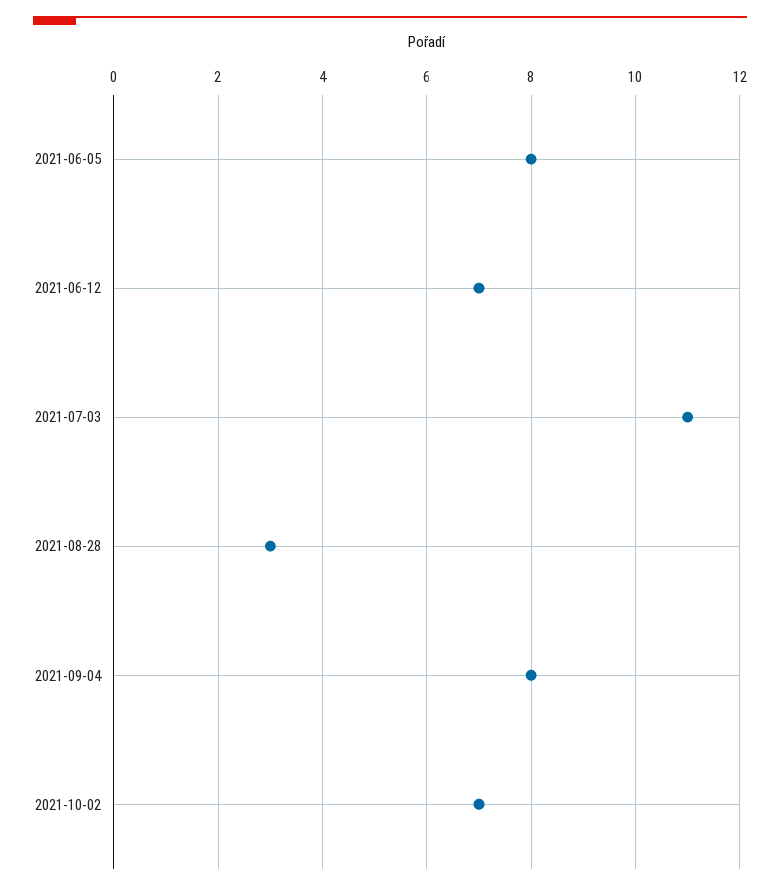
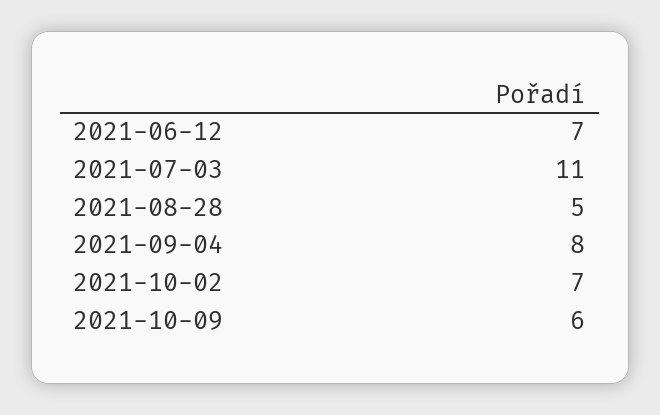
2021-06-05: 8 -> none
2021-08-28: 3 -> 5
2021-10-09: none -> 6

